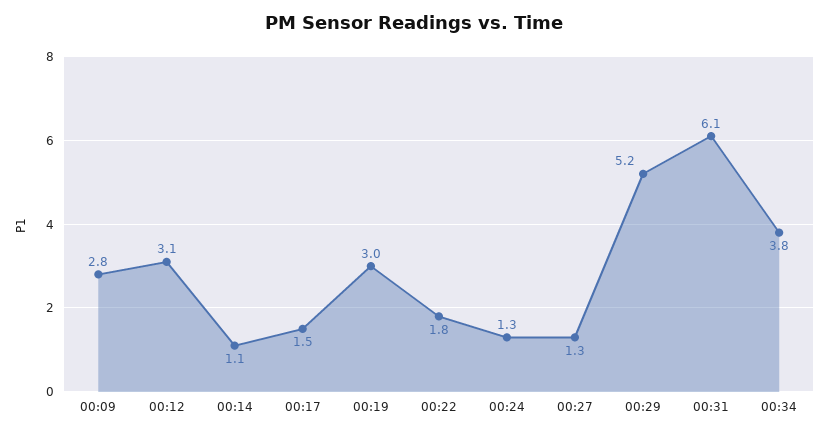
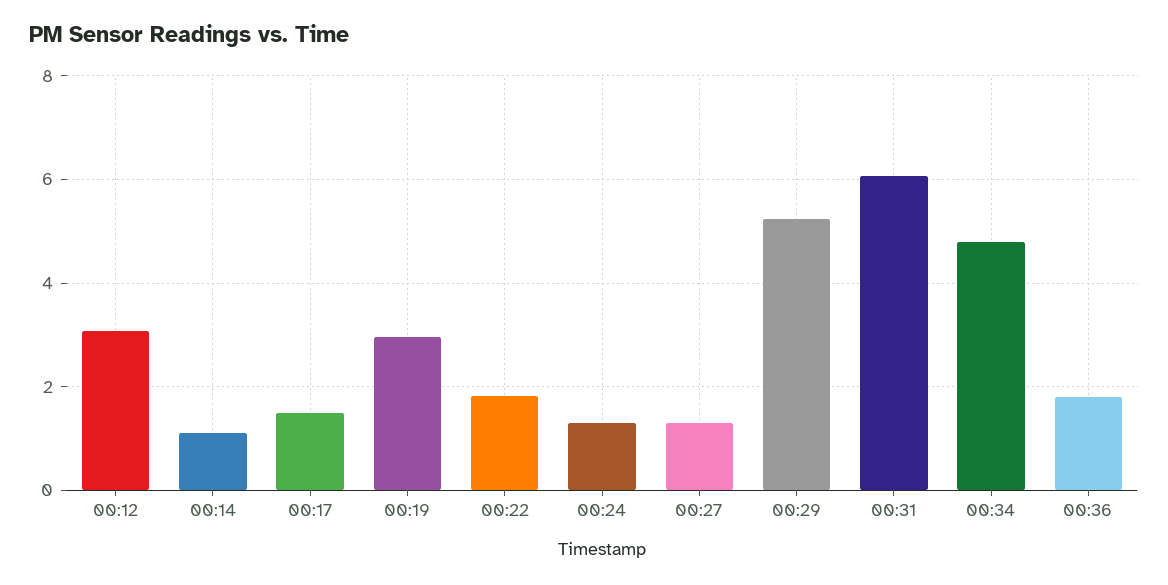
00:09: 2.8 -> none
00:34: 3.8 -> 4.8
00:36: none -> 1.8

